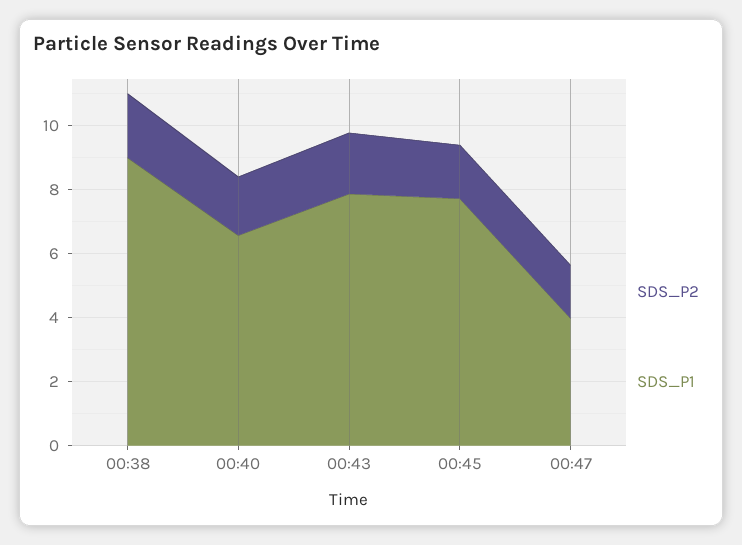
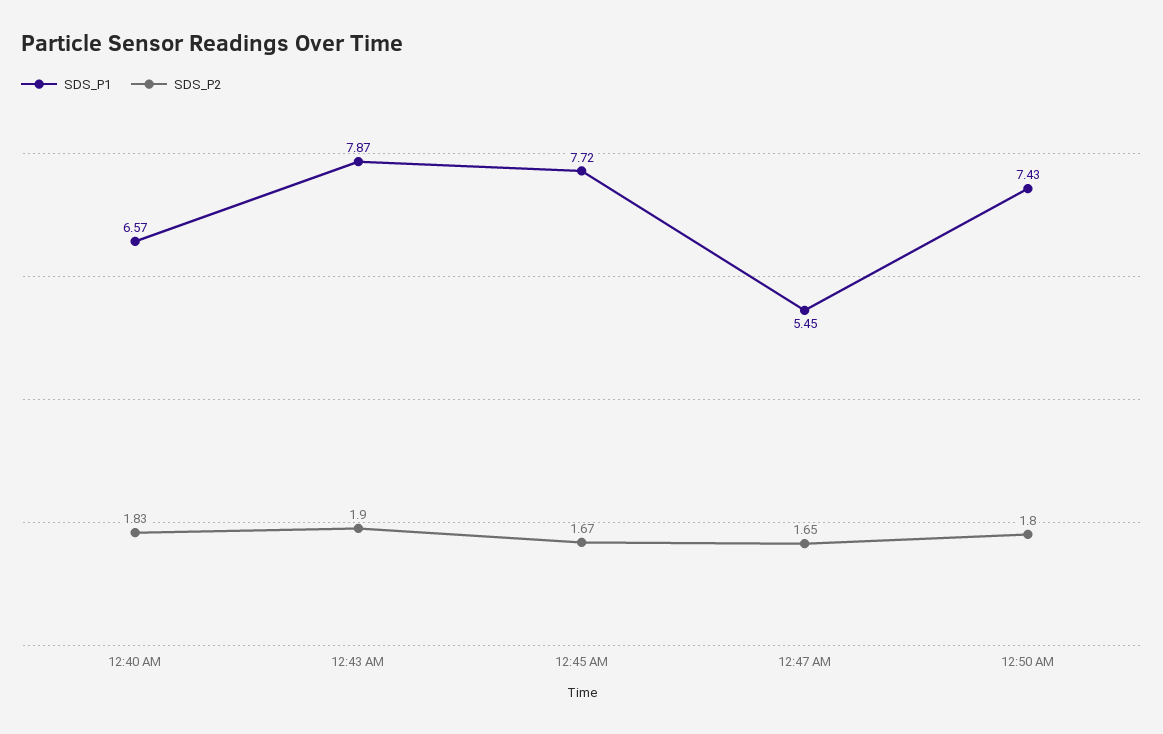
SDS_P2, 00:38: 2 -> none
SDS_P1, 00:38: 9 -> none
SDS_P1, 00:47: 4 -> 5.45
SDS_P1, 12:50 AM: none -> 7.43
SDS_P2, 12:50 AM: none -> 1.8

